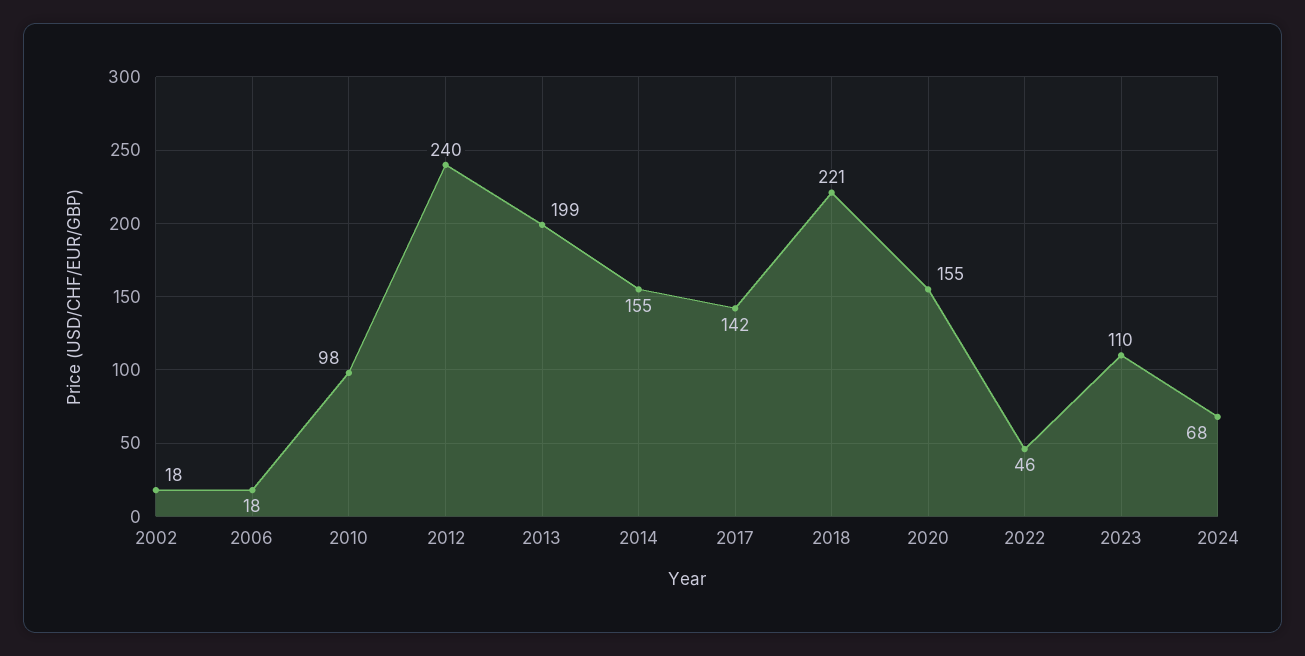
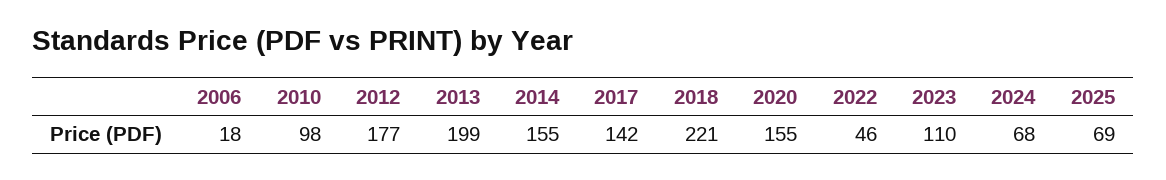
2002: 18 -> none
2012: 240 -> 177
2025: none -> 69

